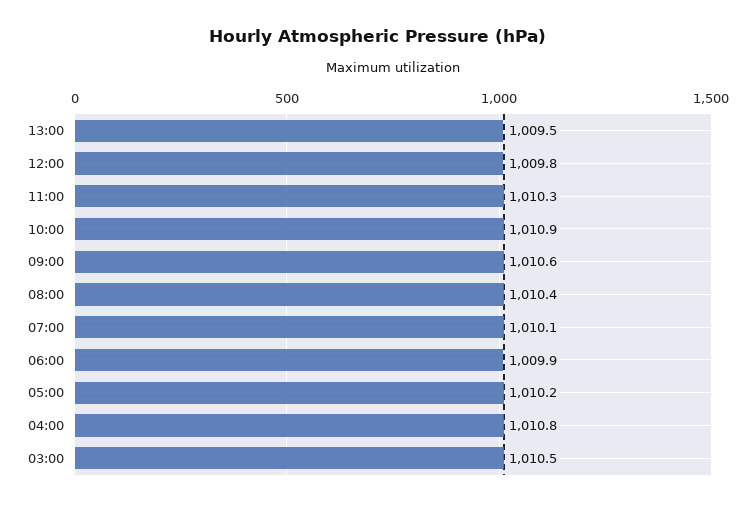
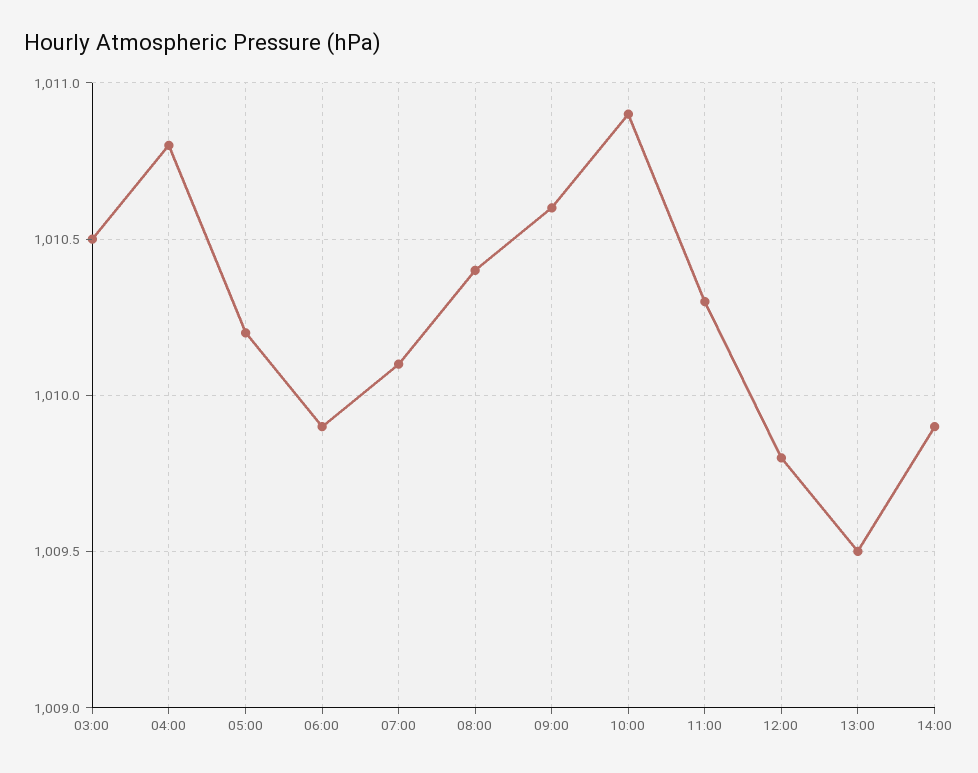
14:00: none -> 1009.9

